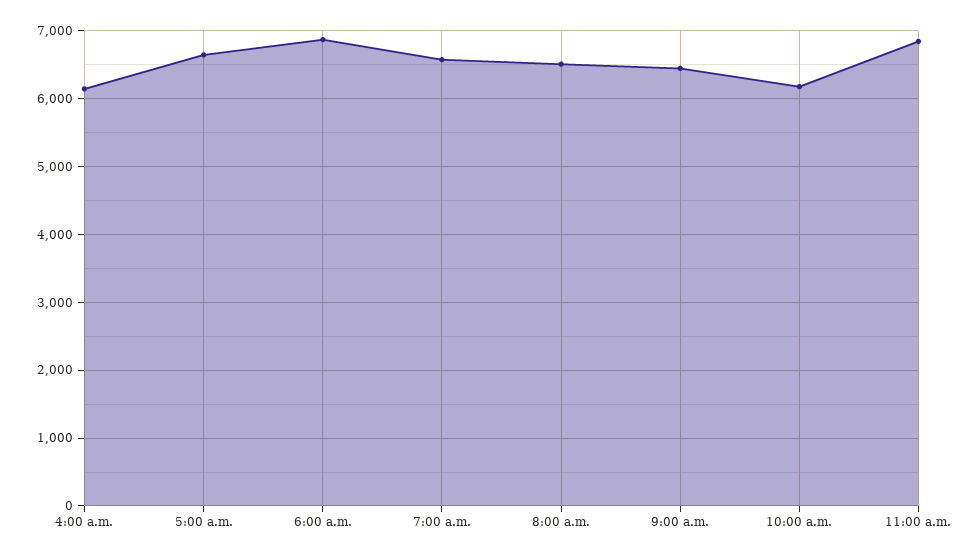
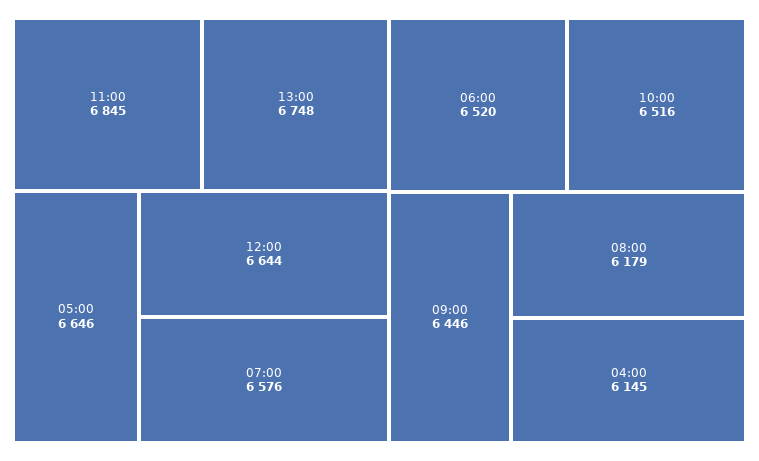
6:00 a.m.: 6900 -> 6520
8:00 a.m.: 6500 -> 6179
10:00 a.m.: 6200 -> 6516
13:00: none -> 6748
12:00: none -> 6644

